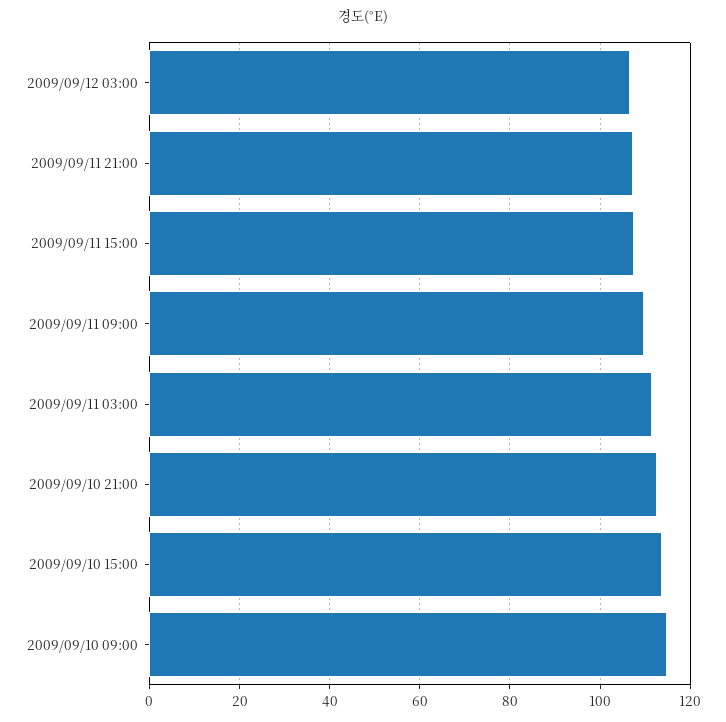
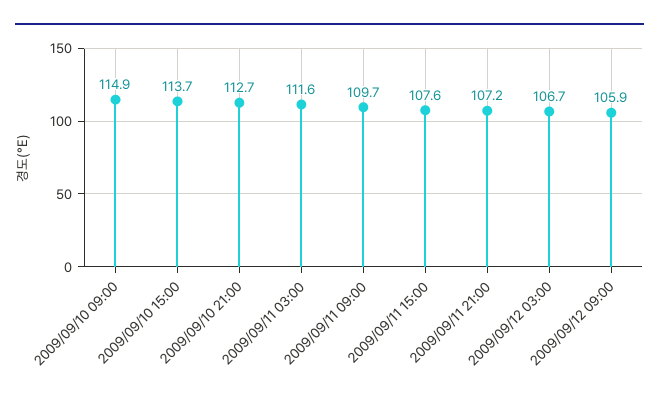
2009/09/12 09:00: none -> 105.9

